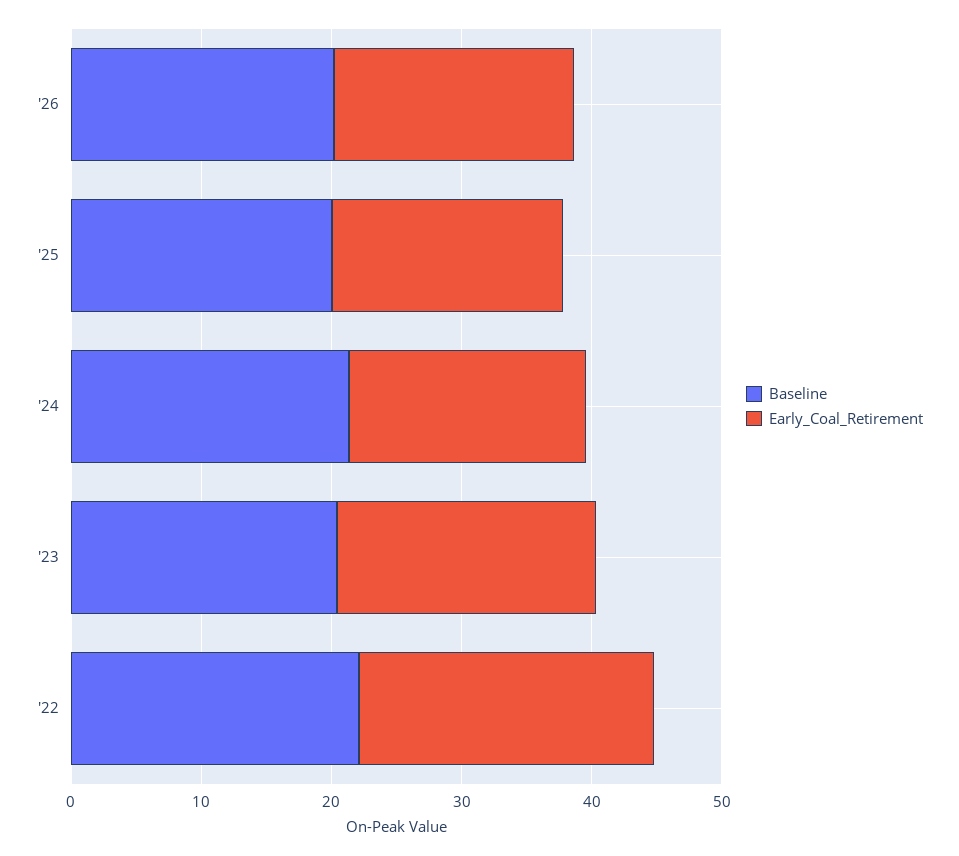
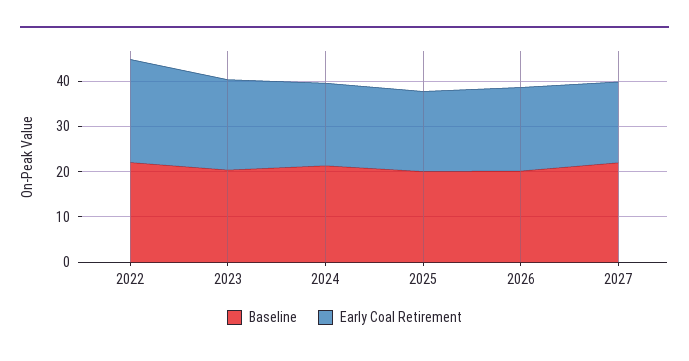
Baseline, 2027: none -> 22
Early_Coal_Retirement, 2027: none -> 18

